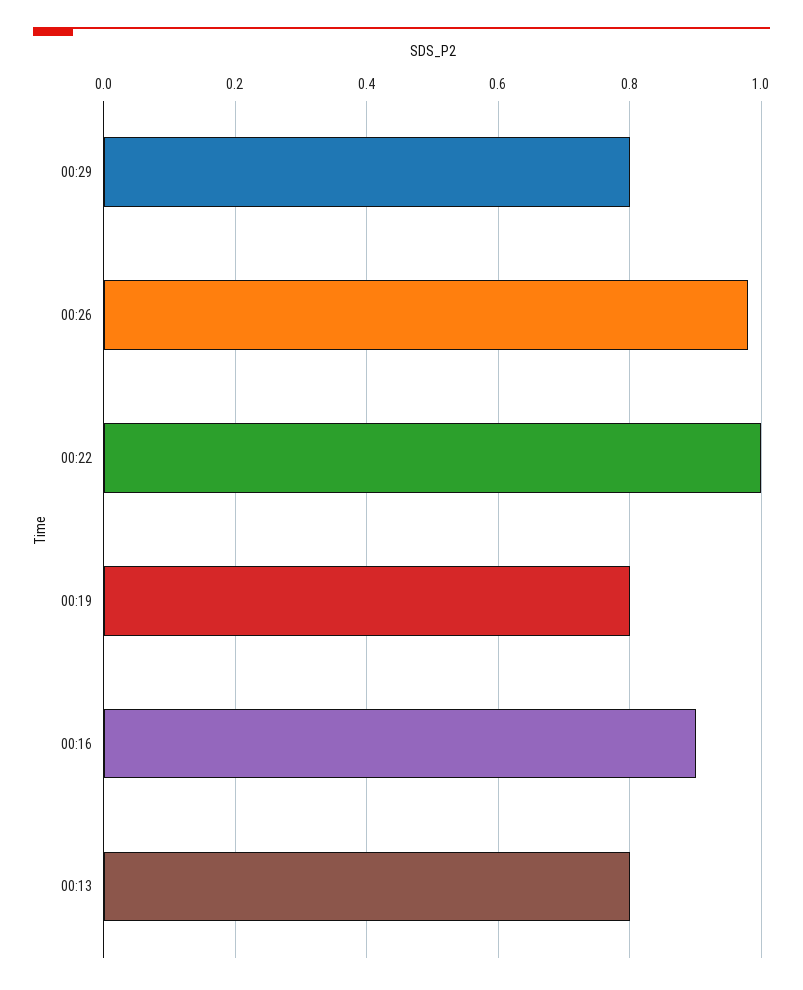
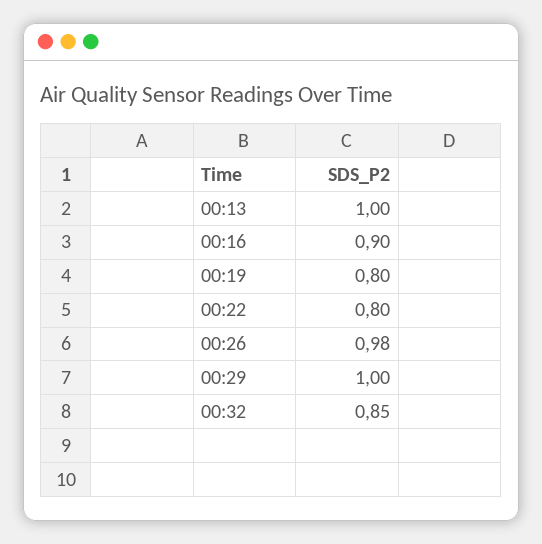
00:29: 0.8 -> 1
00:22: 1 -> 0.8
00:13: 0.8 -> 1
00:32: none -> 0.85

